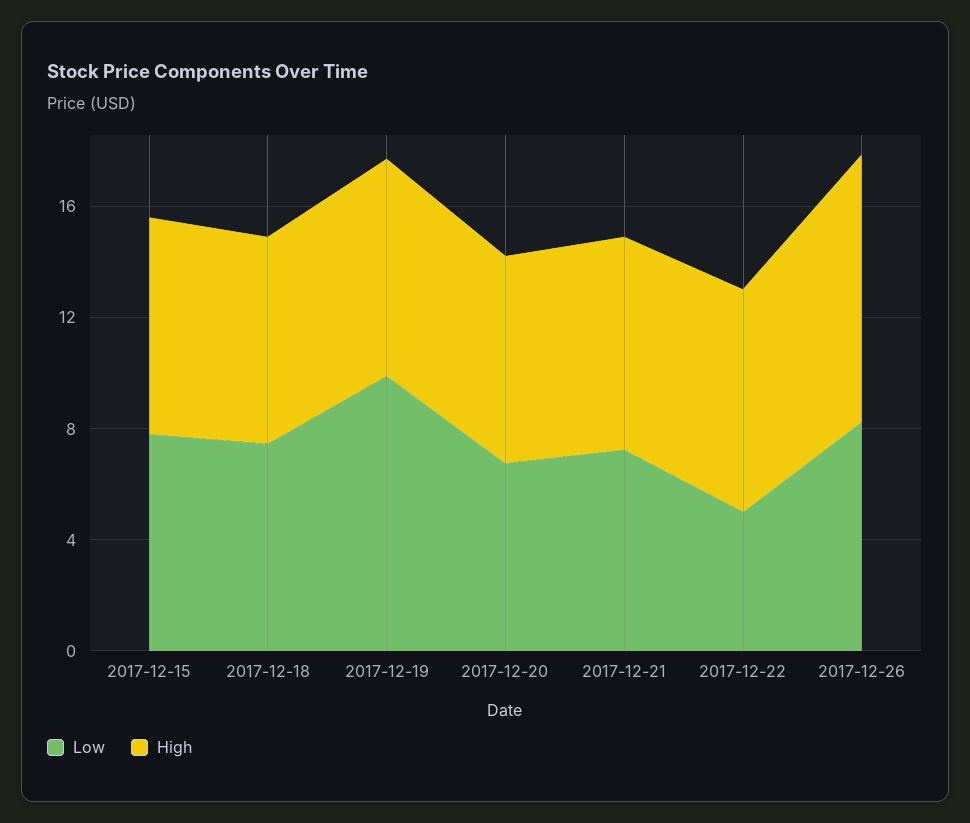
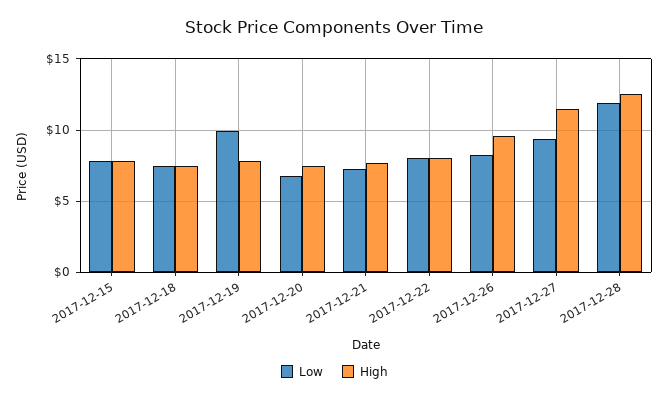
Low, 2017-12-22: 5 -> 8
Low, 2017-12-27: none -> 9.5
High, 2017-12-27: none -> 11.5
Low, 2017-12-28: none -> 12
High, 2017-12-28: none -> 12.5

